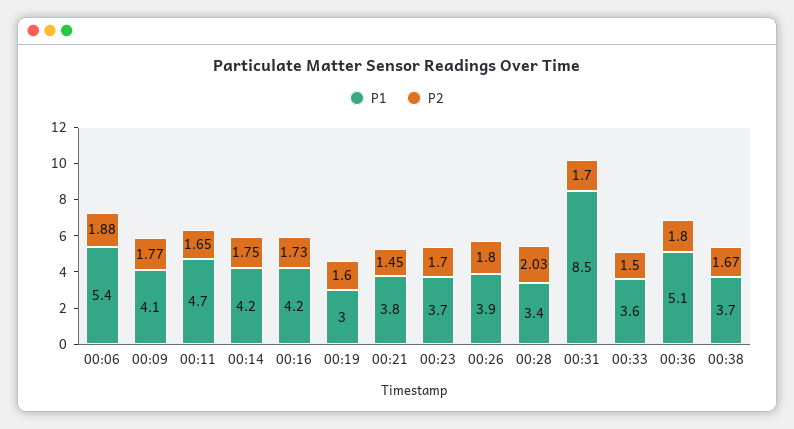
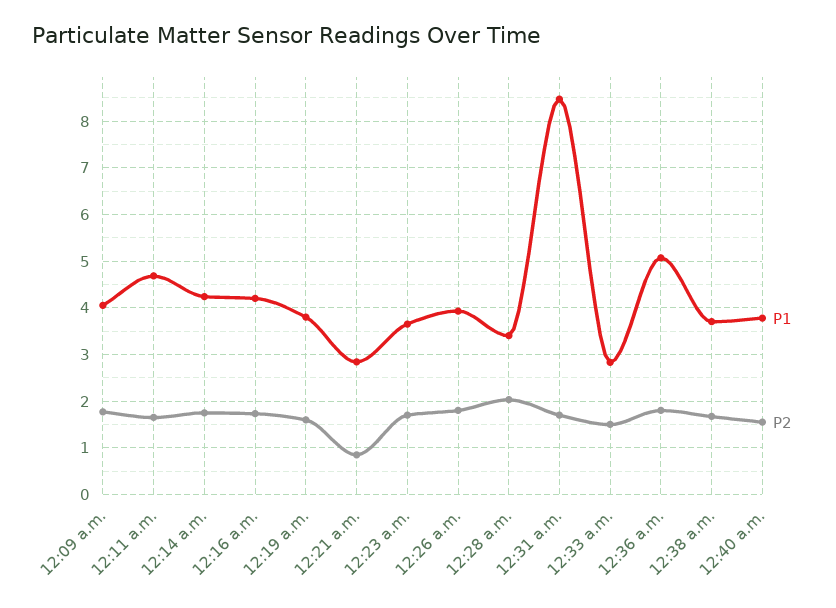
P1, 00:06: 5.4 -> none
P2, 00:06: 1.88 -> none
P1, 00:19: 3 -> 3.8
P1, 00:21: 3.8 -> 2.8
P2, 00:21: 1.45 -> 0.8
P1, 00:33: 3.6 -> 2.8
P1, 12:40 a.m.: none -> 3.8
P2, 12:40 a.m.: none -> 1.6

